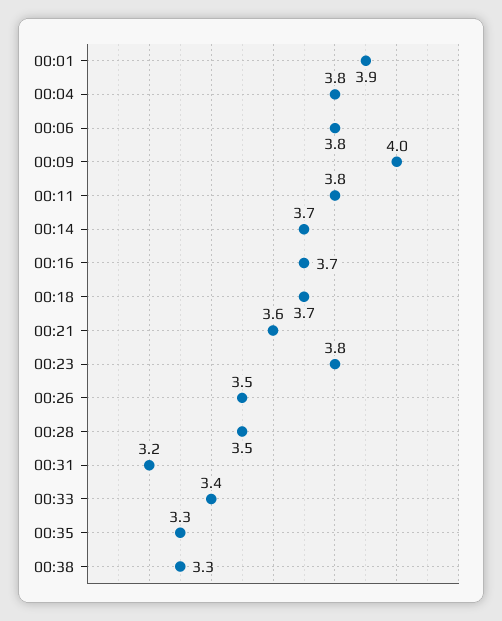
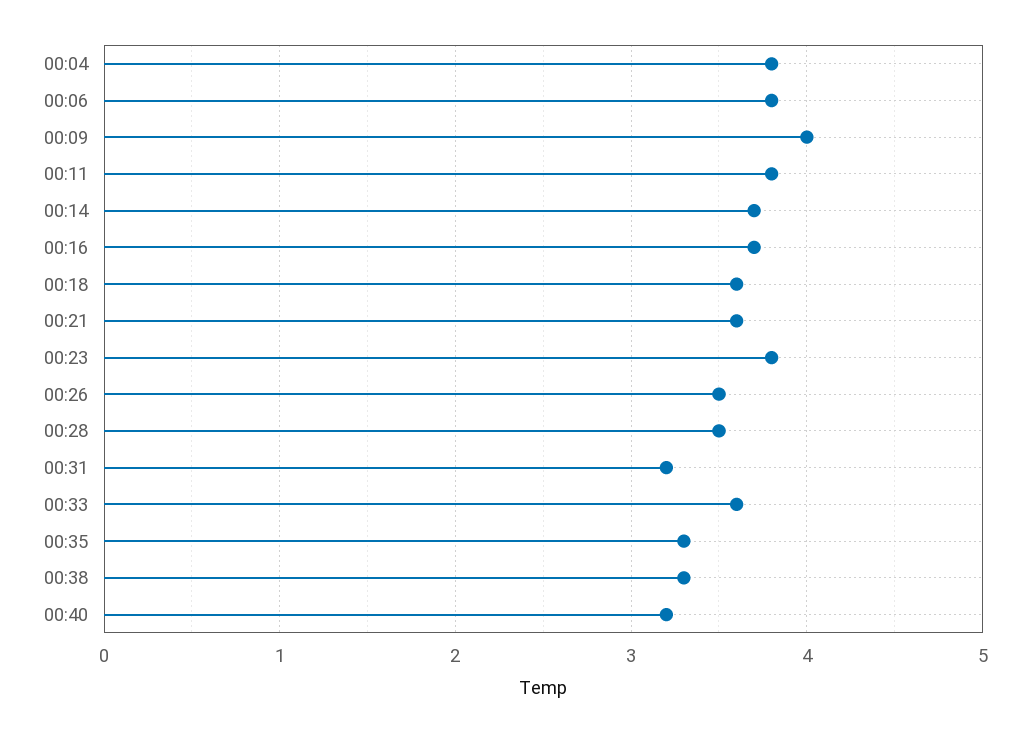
00:01: 3.9 -> none
00:18: 3.7 -> 3.6
00:33: 3.4 -> 3.6
00:40: none -> 3.2

